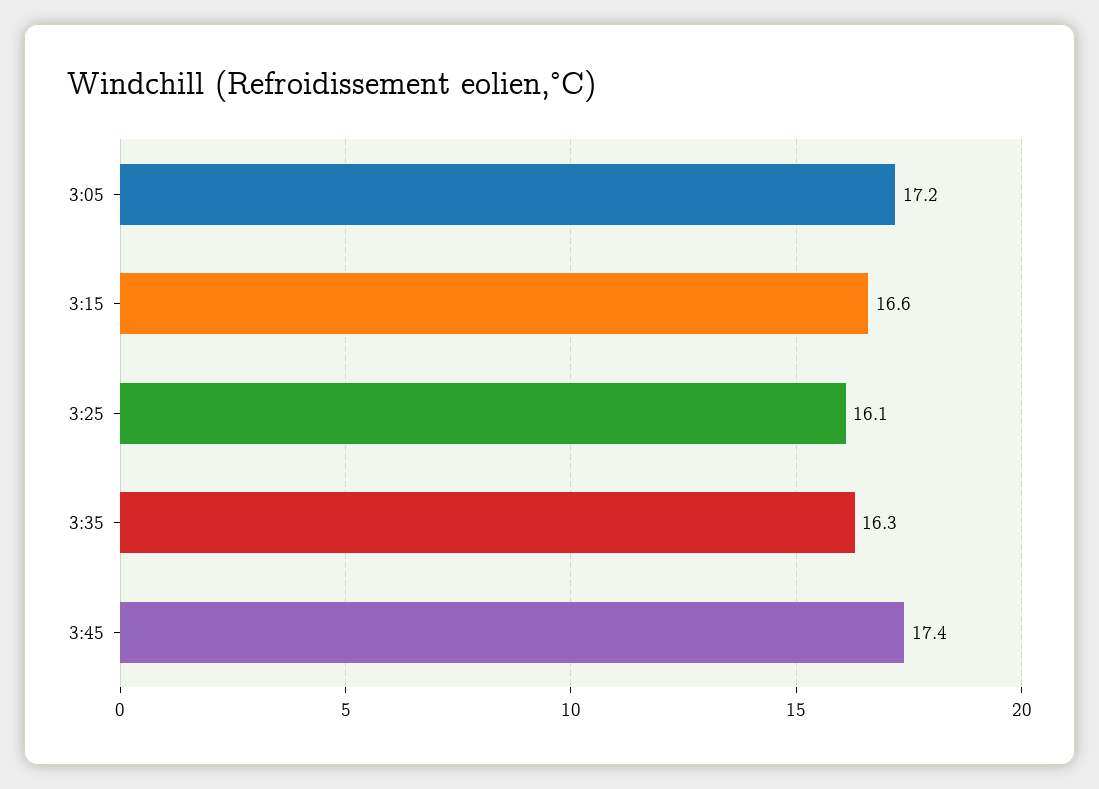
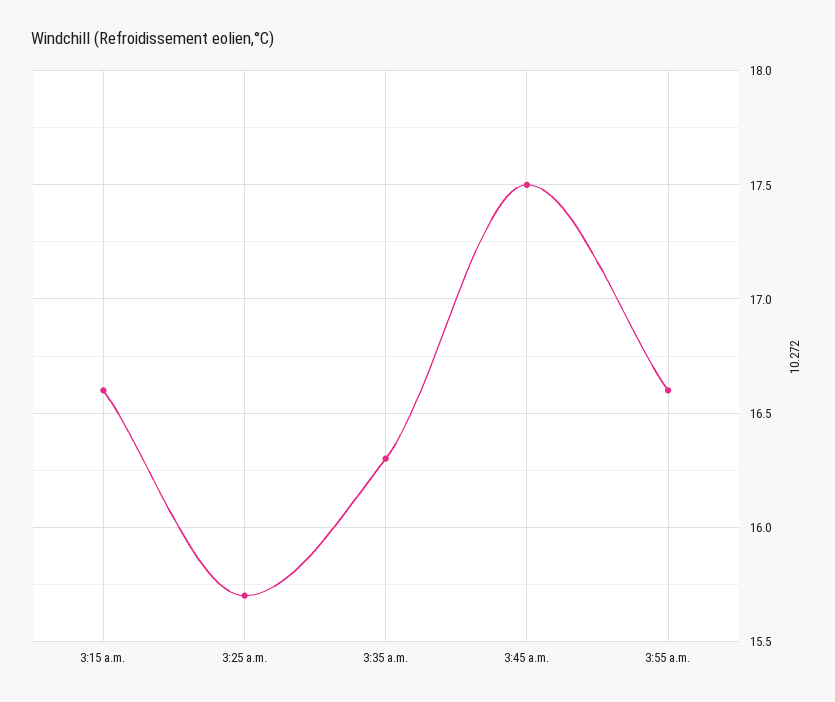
3:05: 17.2 -> none
3:25: 16.1 -> 15.7
3:45: 17.4 -> 17.5
3:55 a.m.: none -> 16.6

